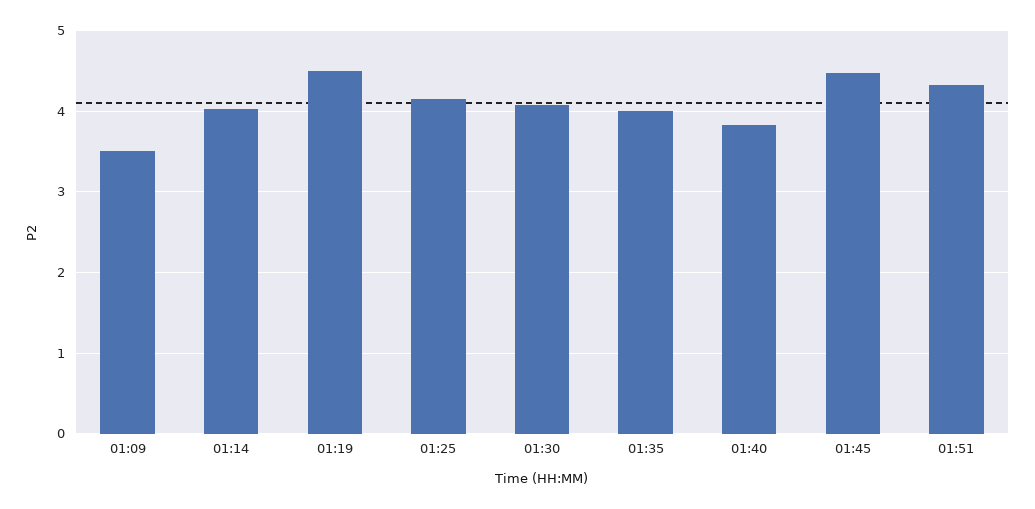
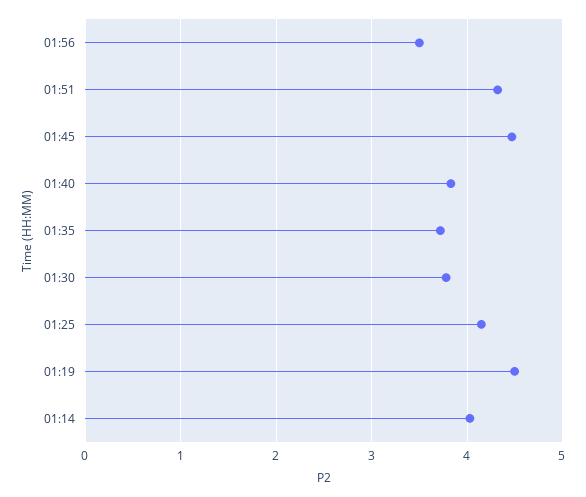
01:09: 3.5 -> none
01:30: 4.1 -> 3.8
01:35: 4 -> 3.7
01:56: none -> 3.5

